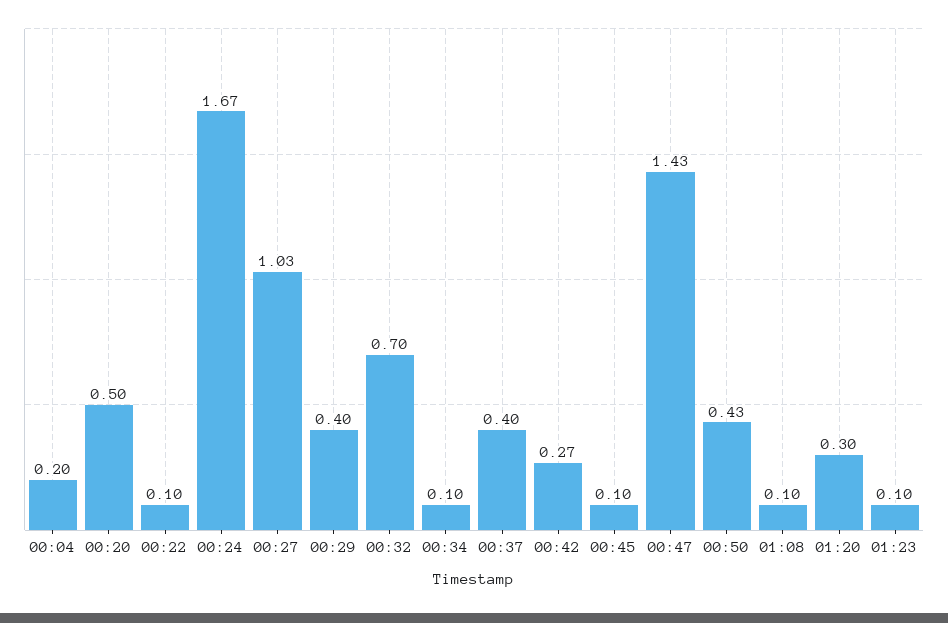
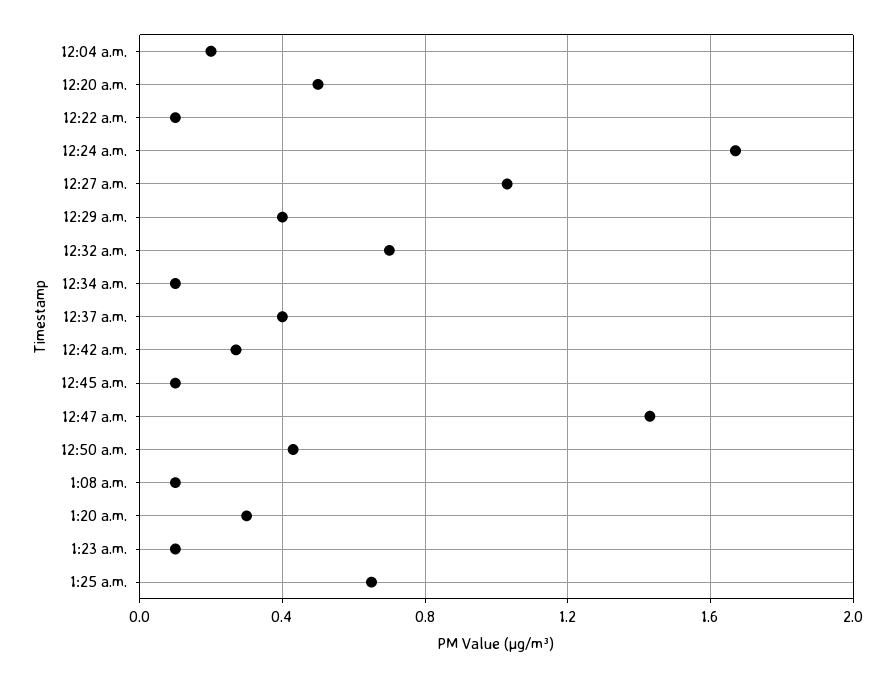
1:25 a.m.: none -> 0.65

